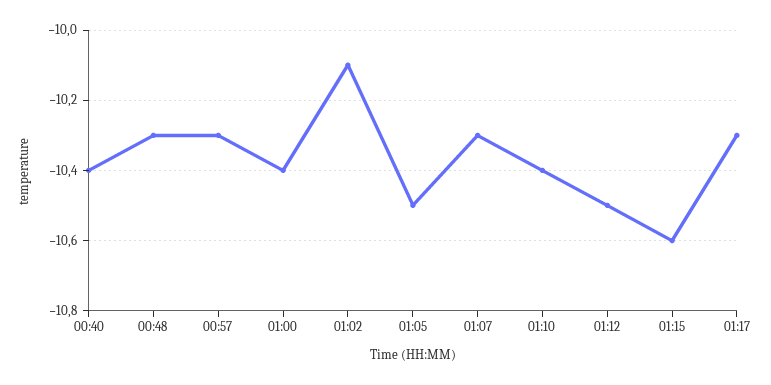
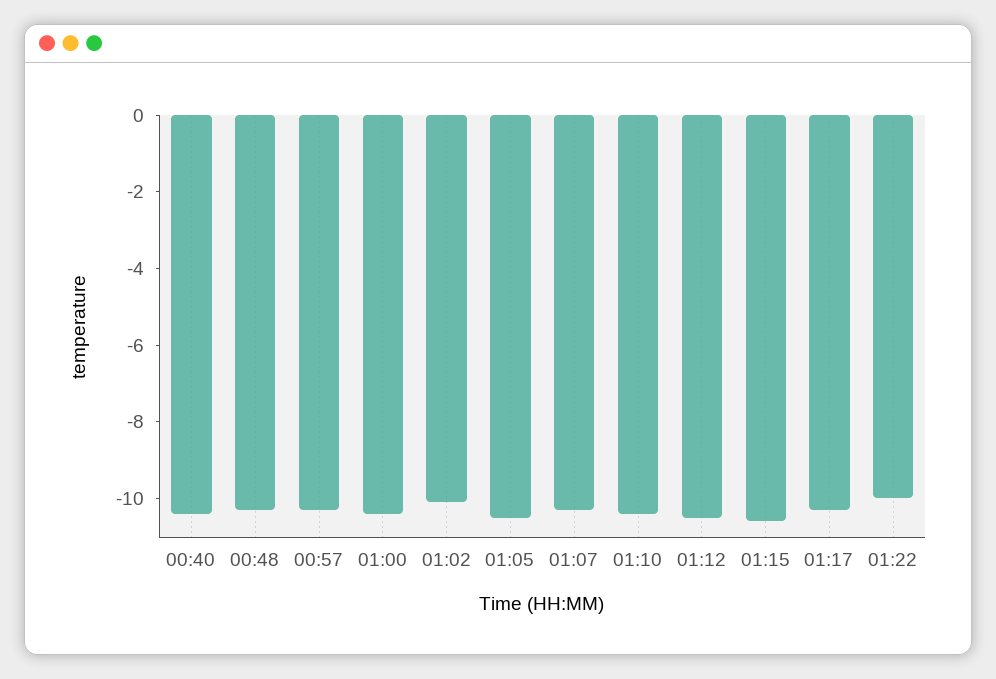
01:22: none -> -10

